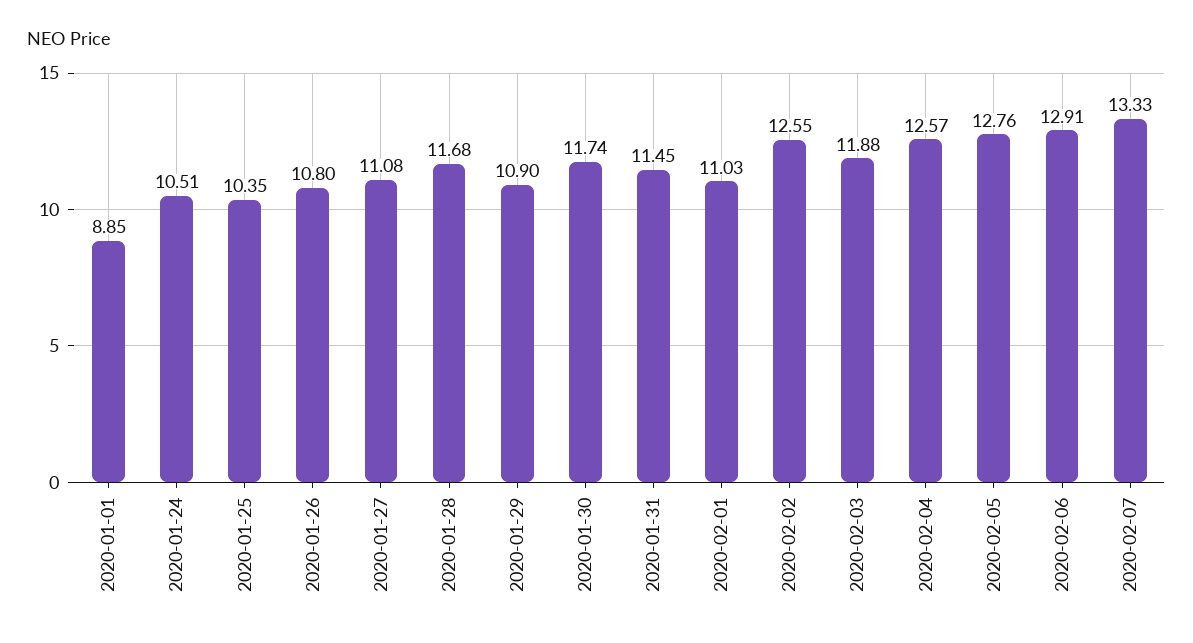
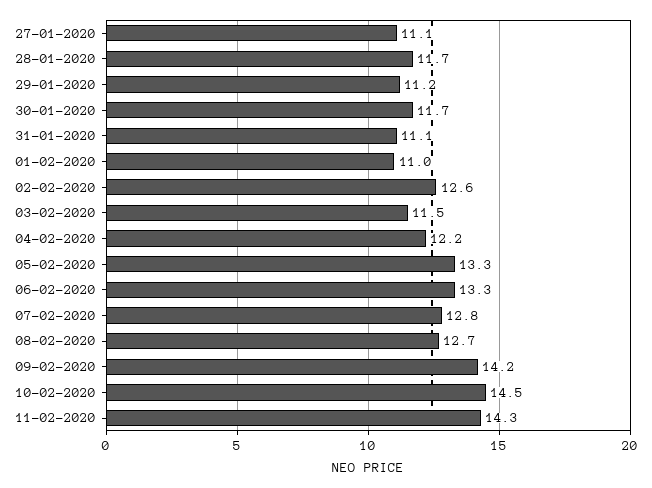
2020-01-01: 8.85 -> none
2020-01-24: 10.51 -> none
2020-01-25: 10.35 -> none
2020-01-26: 10.8 -> none
2020-01-29: 10.9 -> 11.2
2020-01-31: 11.45 -> 11.1
2020-02-03: 11.88 -> 11.5
2020-02-04: 12.57 -> 12.2
2020-02-05: 12.76 -> 13.3
2020-02-06: 12.91 -> 13.3
2020-02-07: 13.33 -> 12.8
08-02-2020: none -> 12.7
09-02-2020: none -> 14.2
10-02-2020: none -> 14.5
11-02-2020: none -> 14.3

